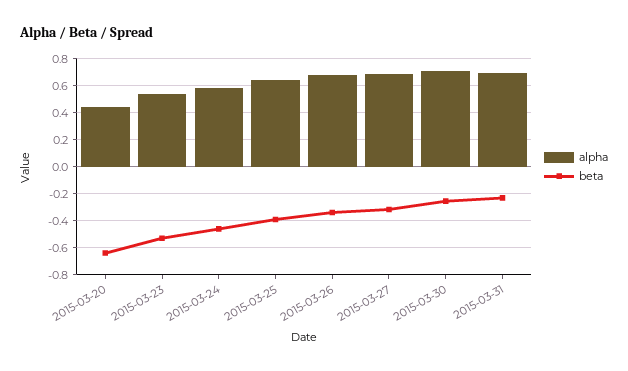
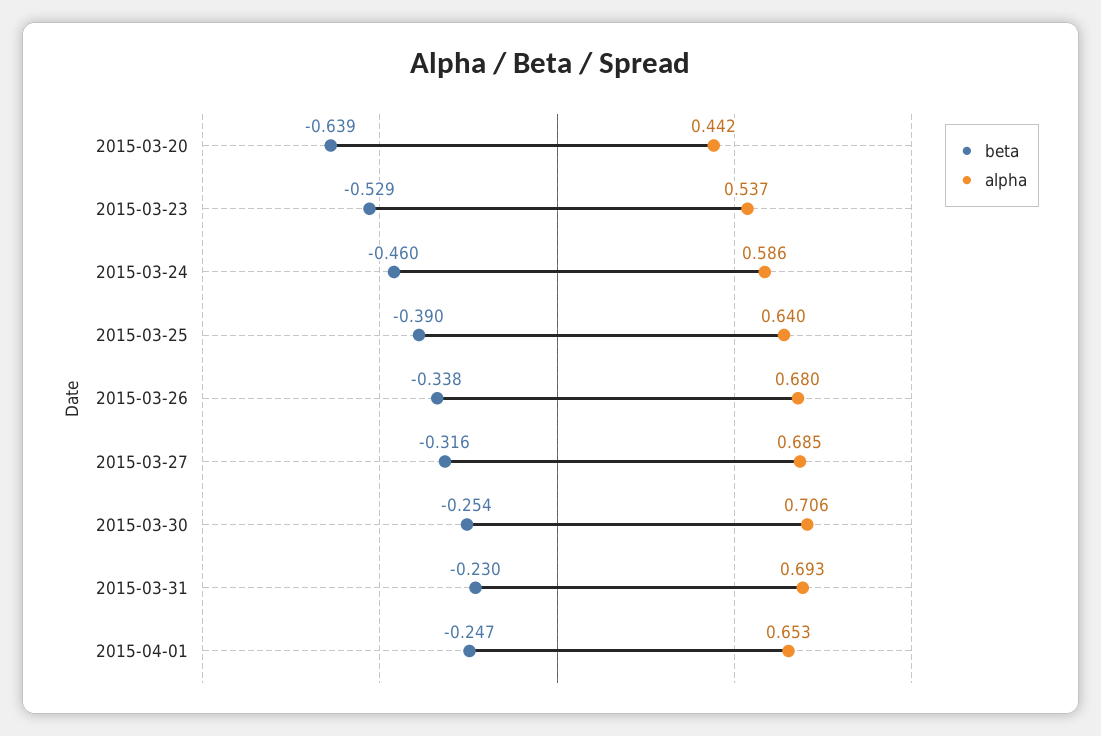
beta, 2015-04-01: none -> -0.247
alpha, 2015-04-01: none -> 0.653

